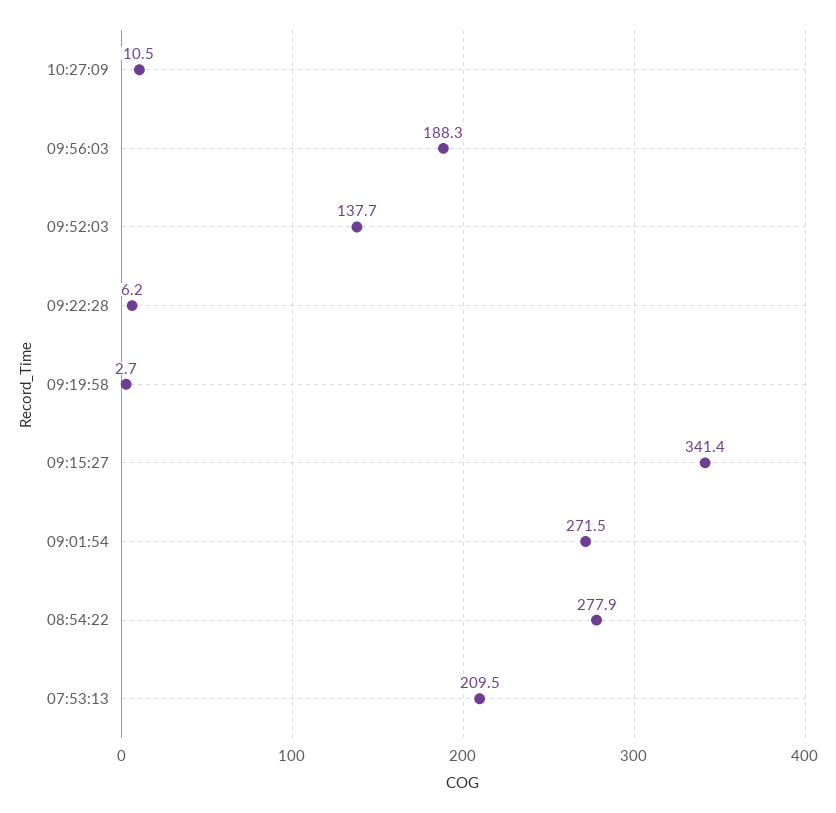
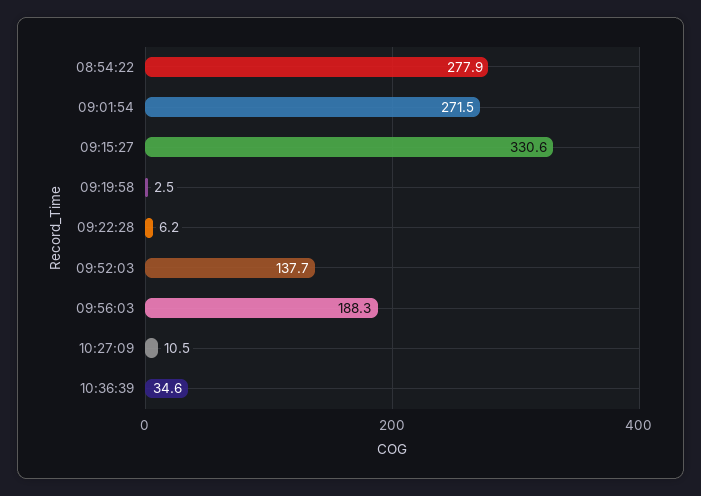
09:19:58: 2.7 -> 2.5
09:15:27: 341.4 -> 330.6
07:53:13: 209.5 -> none
10:36:39: none -> 34.6

